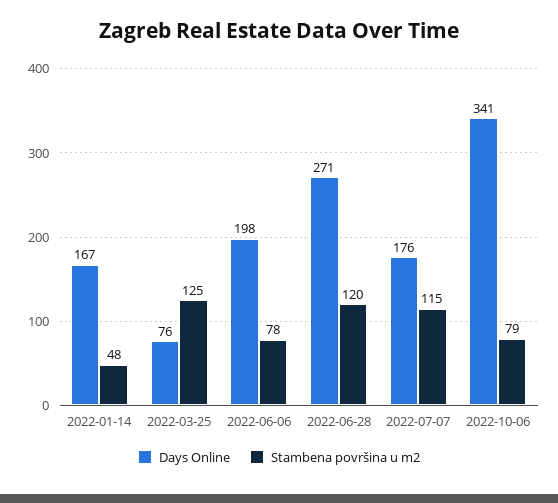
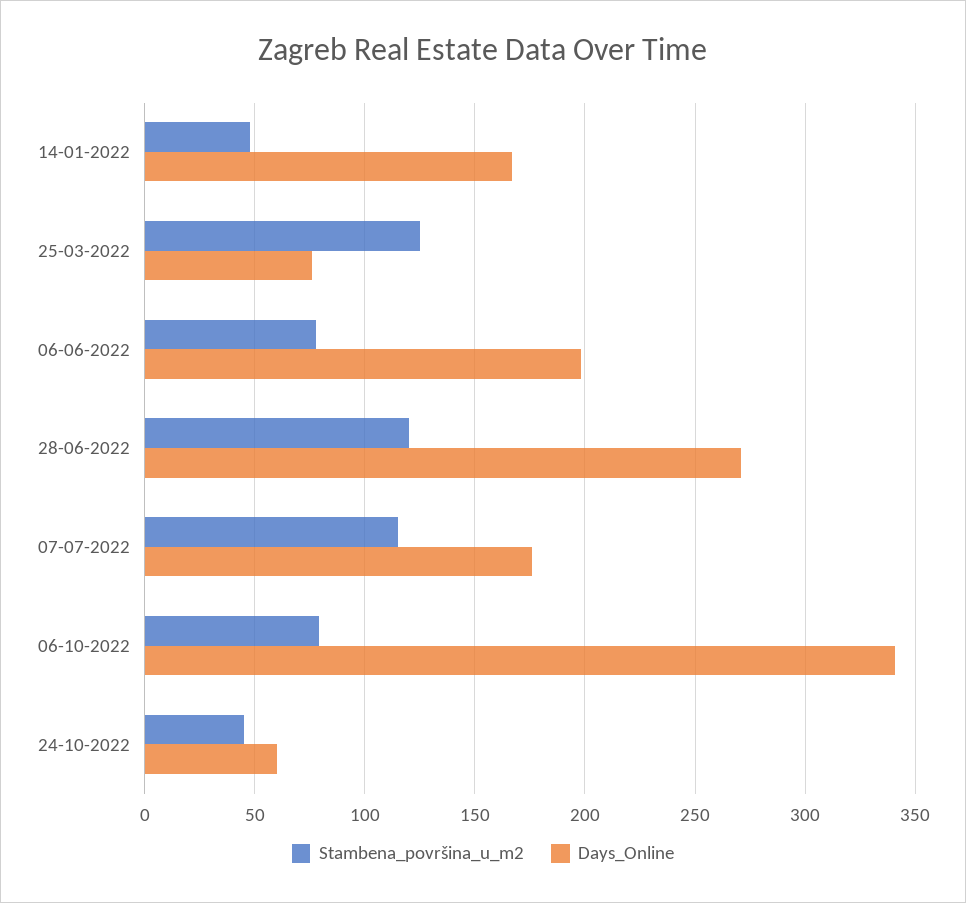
Stambena površina u m2, 24-10-2022: none -> 45
Days Online, 24-10-2022: none -> 60

